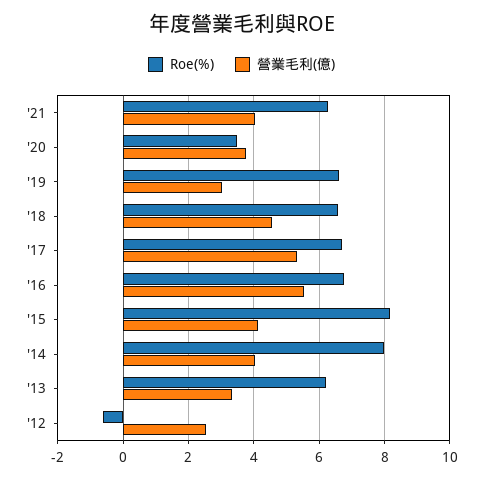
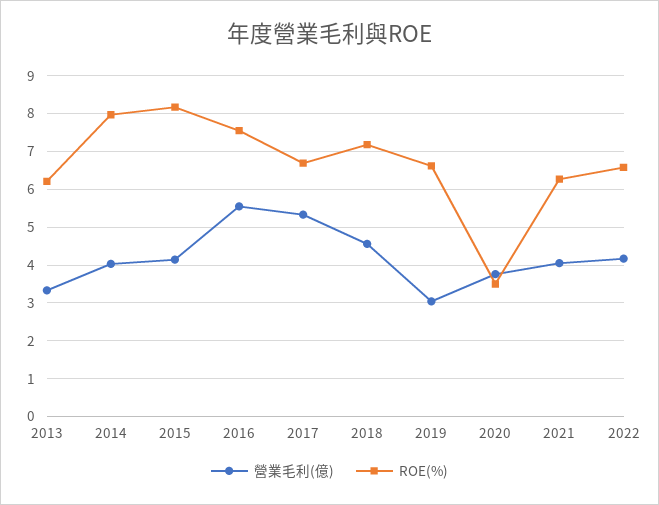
Roe(%), '18: 6.6 -> 7.2
Roe(%), '16: 6.8 -> 7.6
Roe(%), '12: -0.6 -> none
營業毛利(億), '12: 2.6 -> none
營業毛利(億), 2022: none -> 4.2
Roe(%), 2022: none -> 6.6

